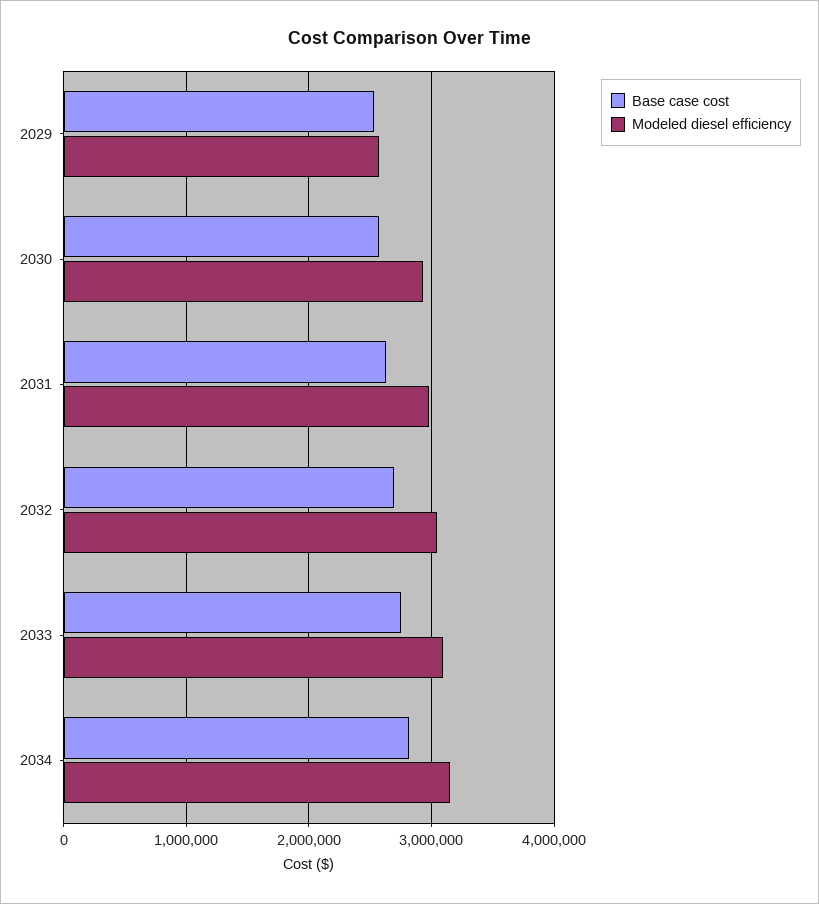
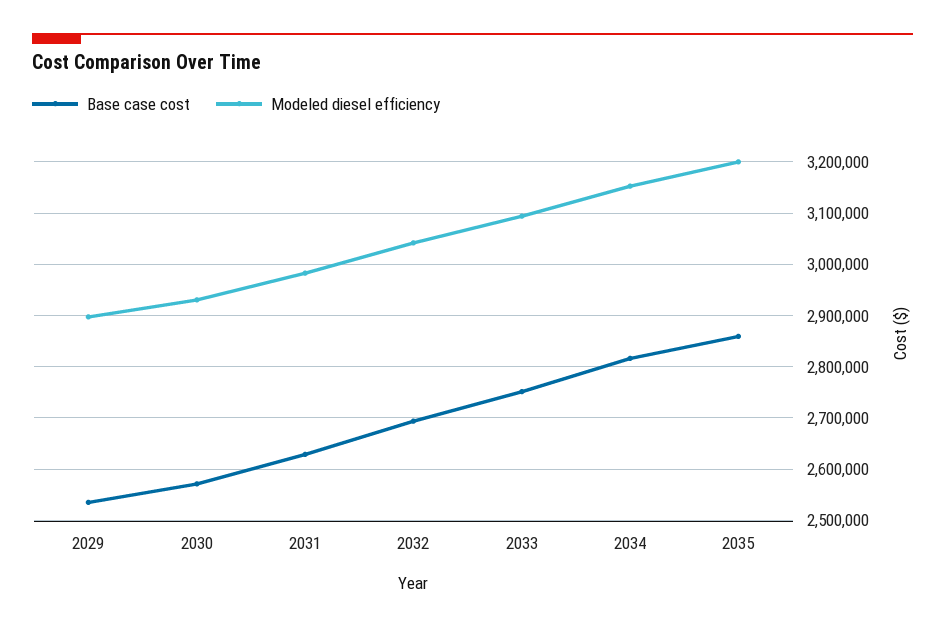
Modeled diesel efficiency, 2029: 2600000 -> 2900000
Base case cost, 2035: none -> 2860000
Modeled diesel efficiency, 2035: none -> 3200000

